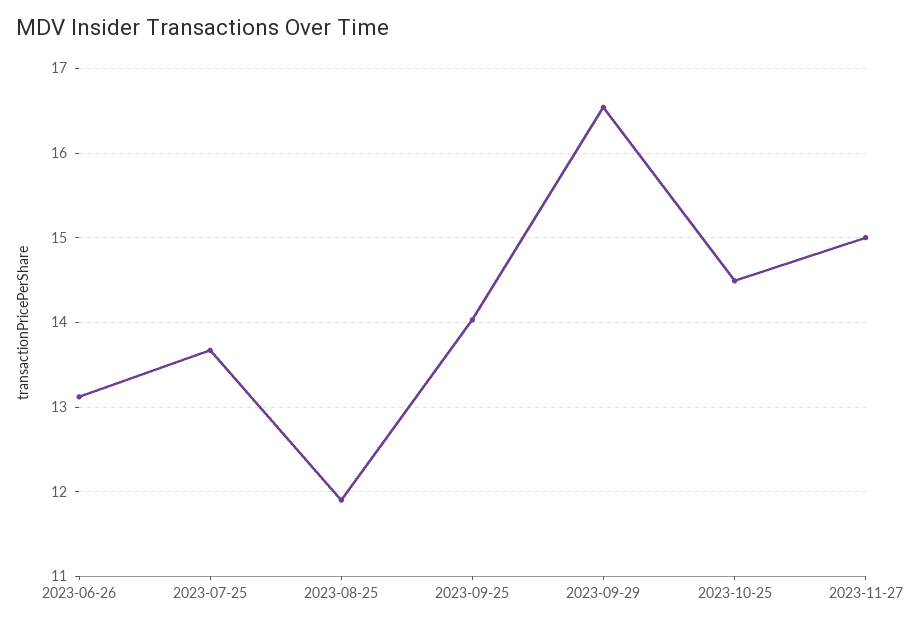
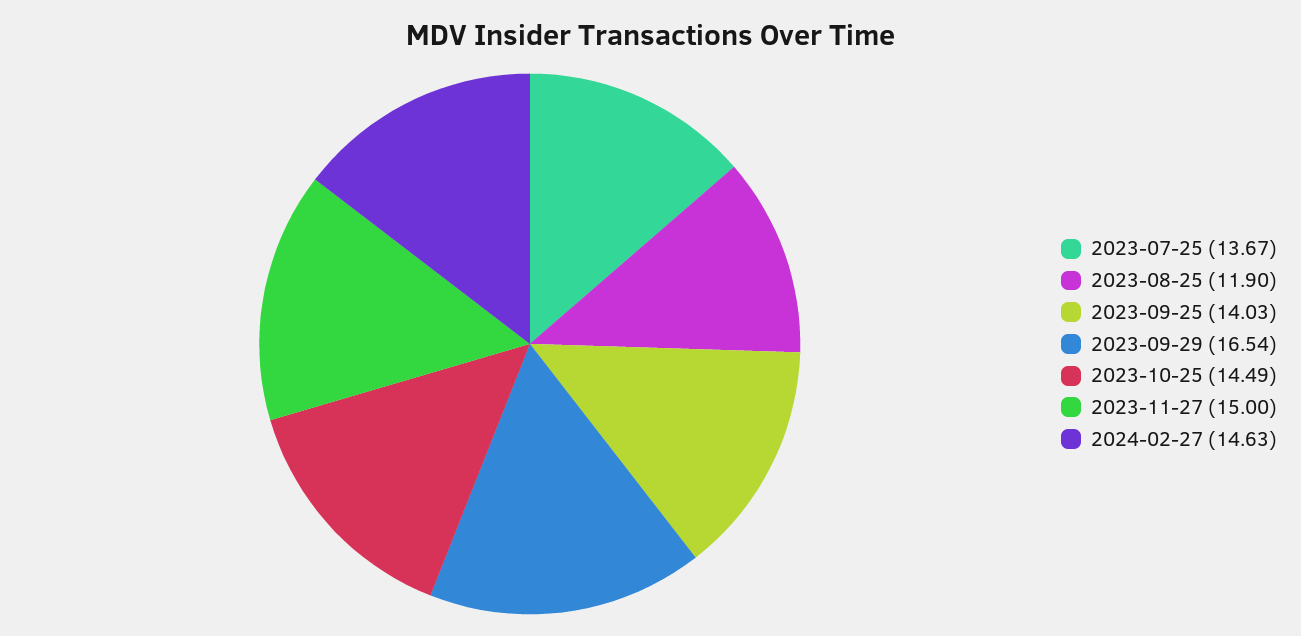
2023-06-26: 13.1 -> none
2024-02-27: none -> 14.63

